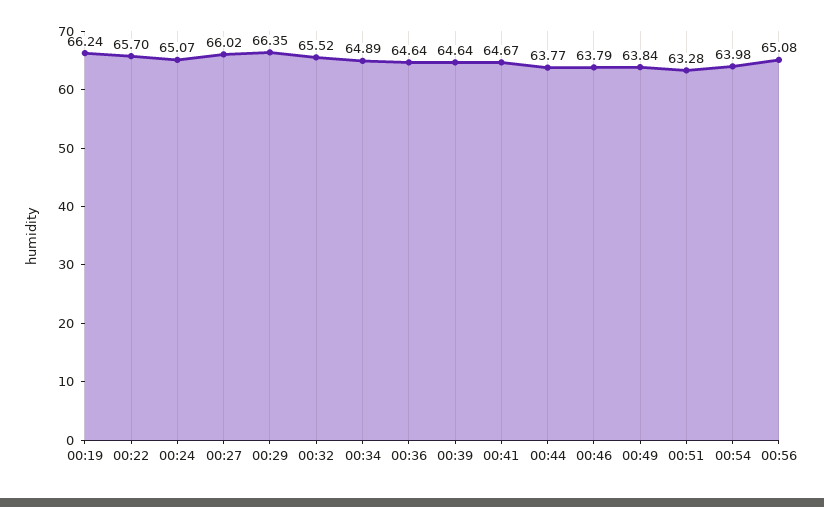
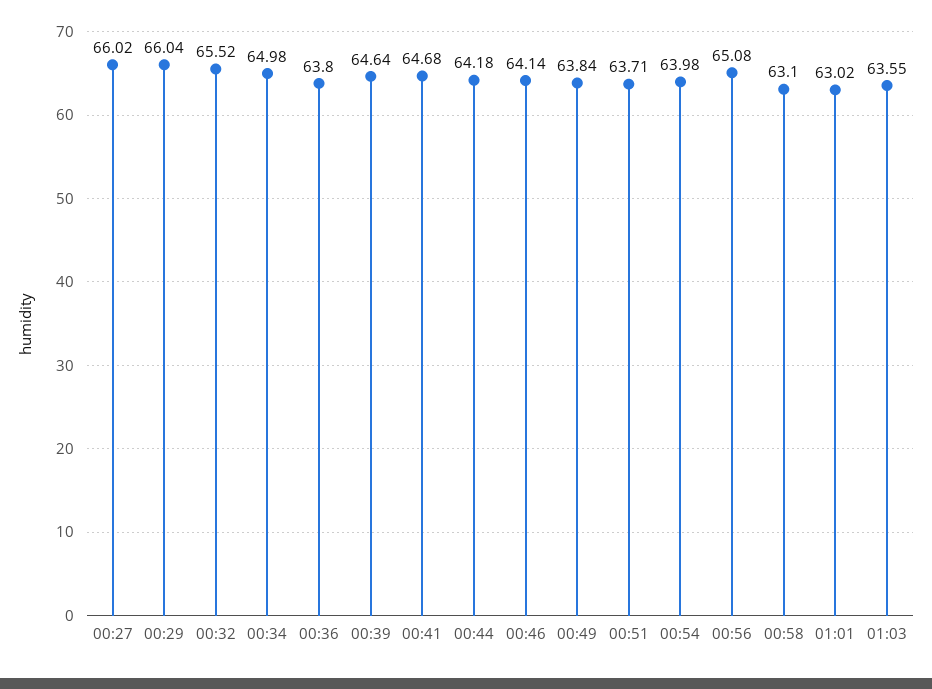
00:19: 66.24 -> none
00:22: 65.7 -> none
00:24: 65.07 -> none
00:29: 66.35 -> 66.04
00:34: 64.89 -> 64.98
00:36: 64.64 -> 63.8
00:41: 64.67 -> 64.68
00:44: 63.77 -> 64.18
00:46: 63.79 -> 64.14
00:51: 63.28 -> 63.71
00:58: none -> 63.1
01:01: none -> 63.02
01:03: none -> 63.55

